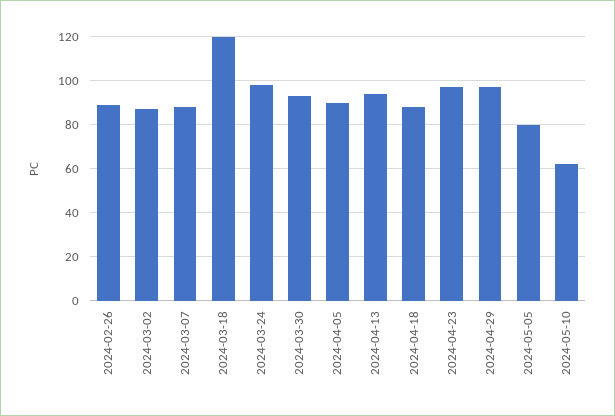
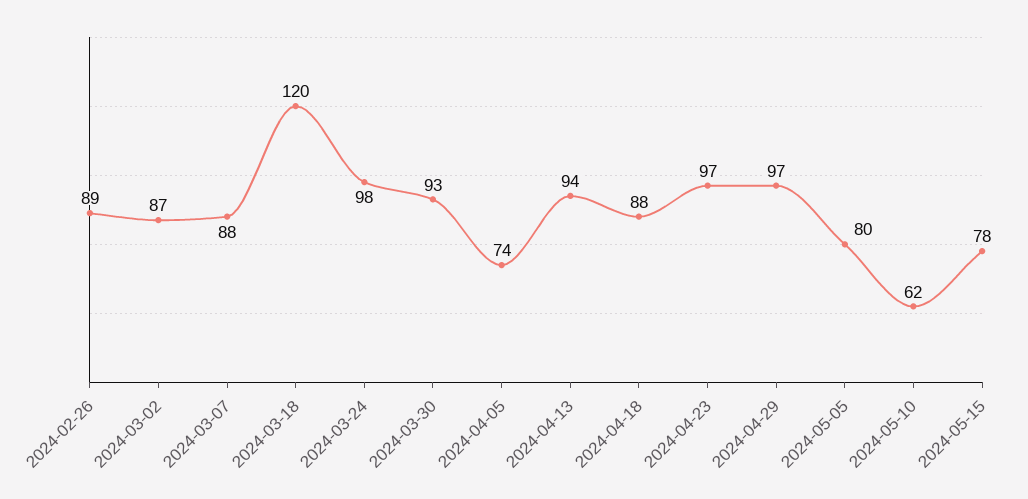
2024-04-05: 90 -> 74
2024-05-15: none -> 78

